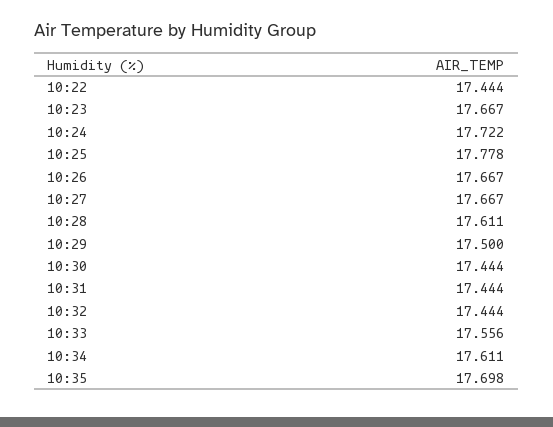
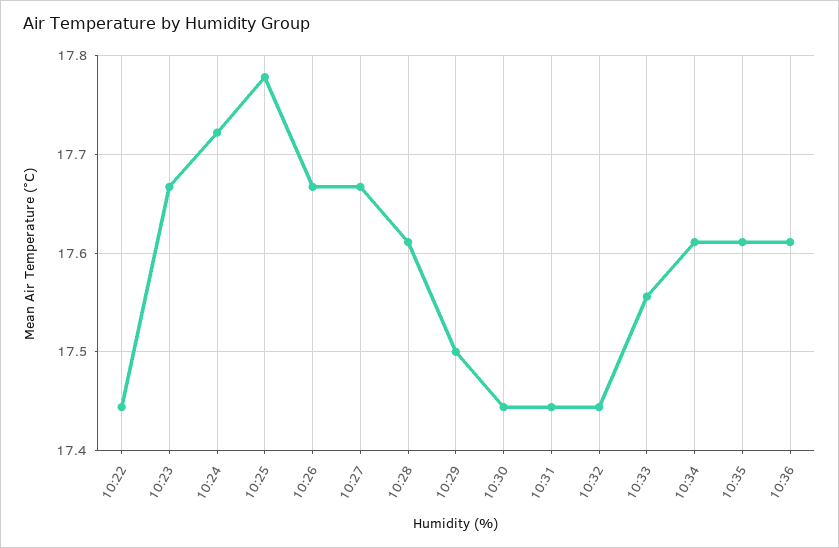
10:35: 17.698 -> 17.61
10:36: none -> 17.61

